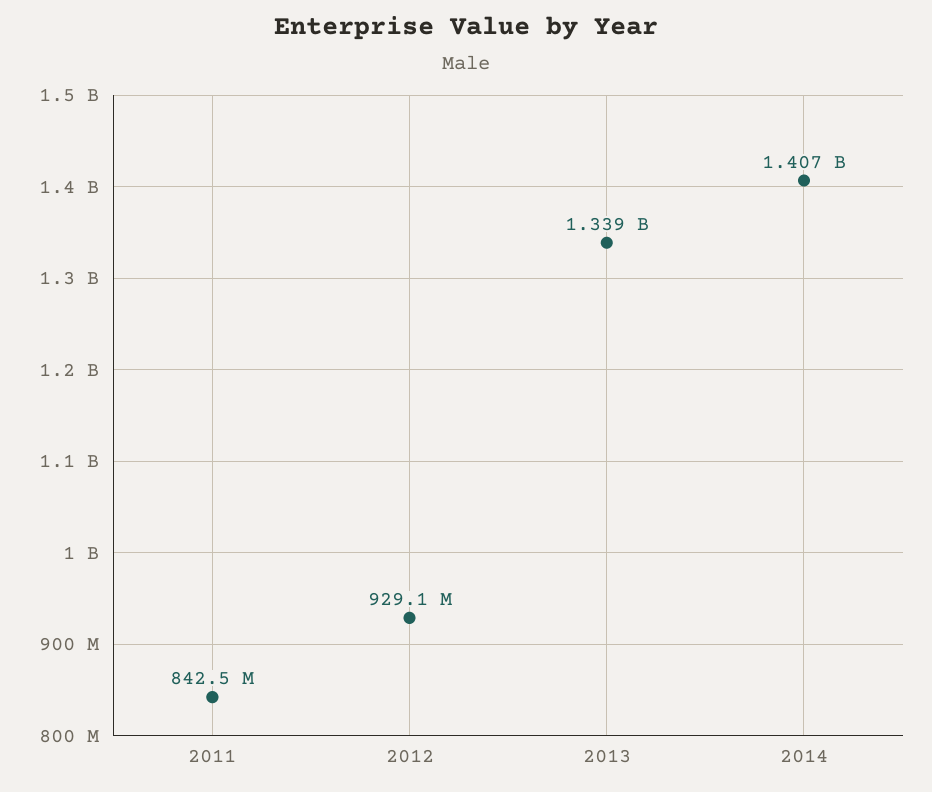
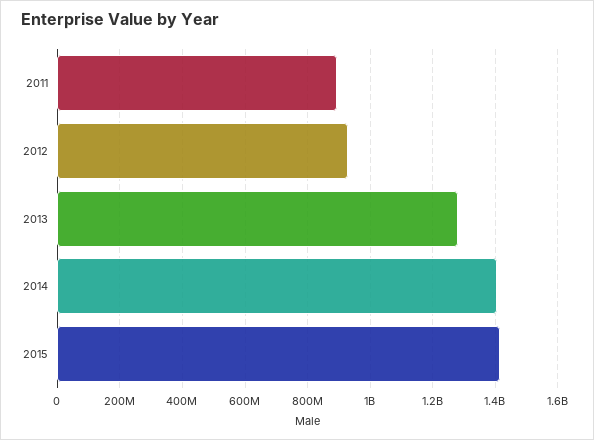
2011: 842500000 -> 900000000
2013: 1339000000 -> 1280000000
2015: none -> 1420000000

